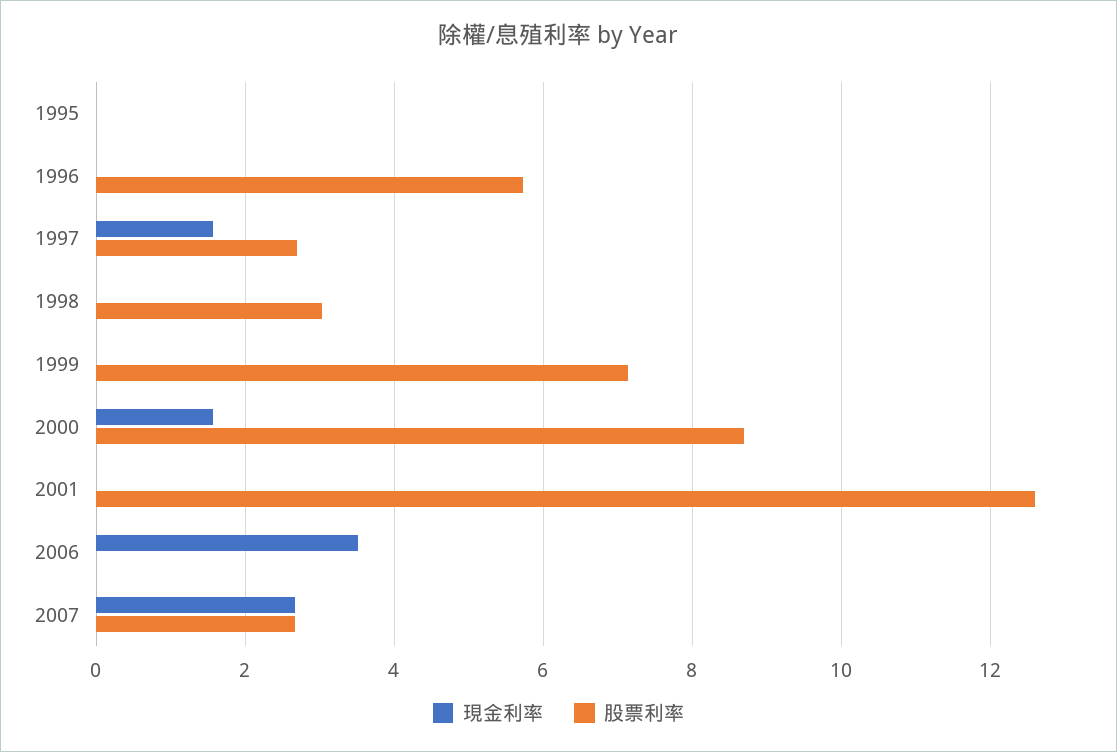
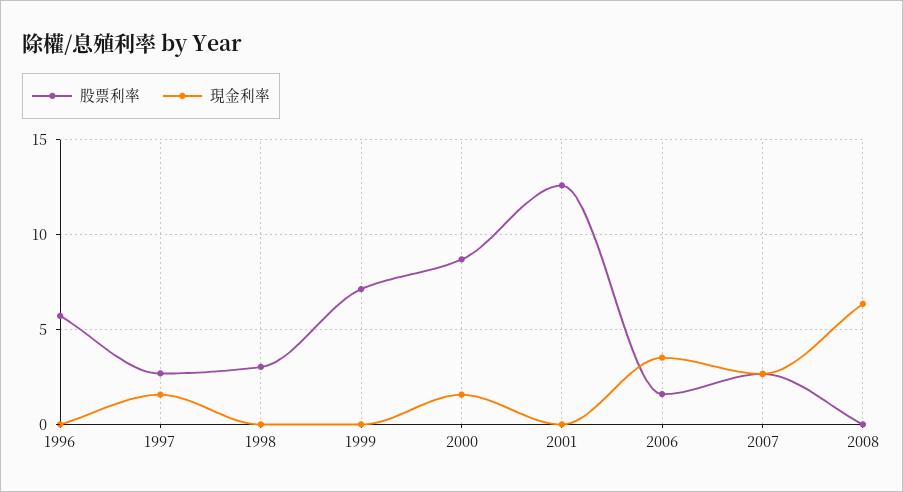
現金利率, 1995: 0 -> none
股票利率, 1995: 0 -> none
股票利率, 2006: 0 -> 1.5
股票利率, 2008: none -> 0
現金利率, 2008: none -> 6.5

